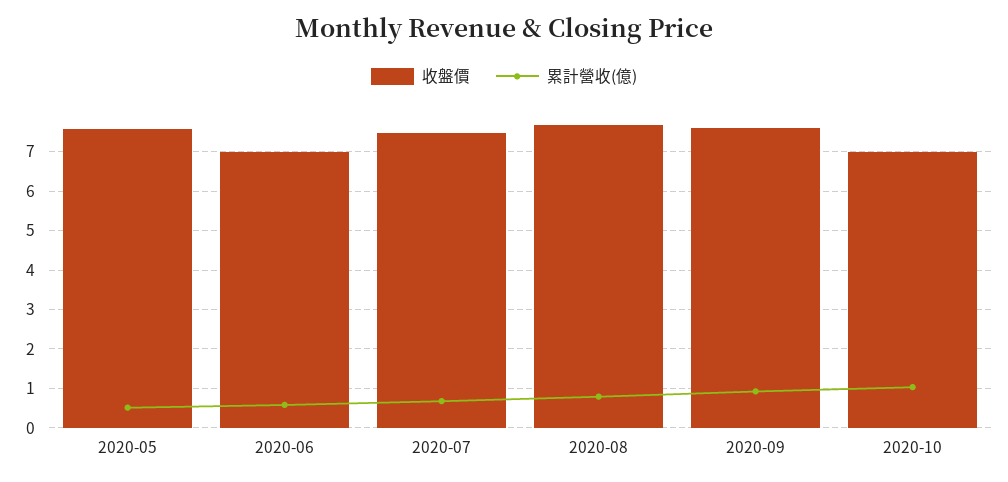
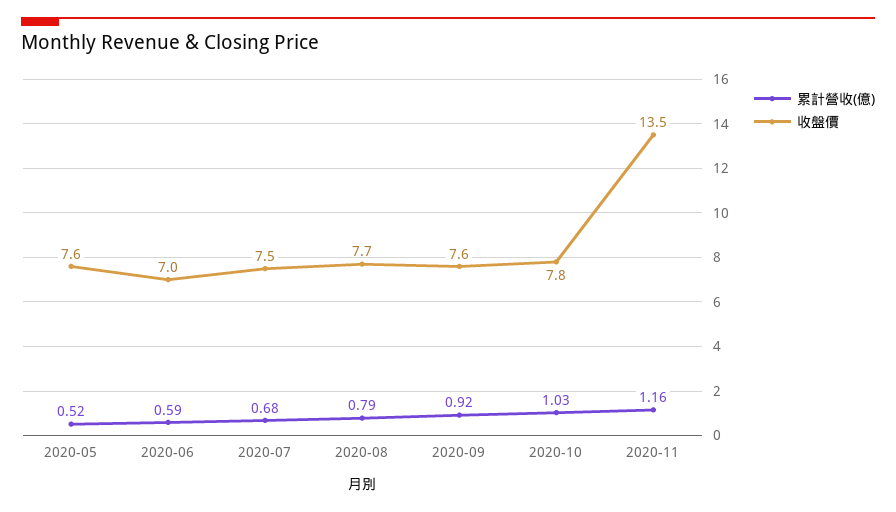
收盤價, 2020-10: 7 -> 7.8
累計營收(億), 2020-11: none -> 1.16
收盤價, 2020-11: none -> 13.5

